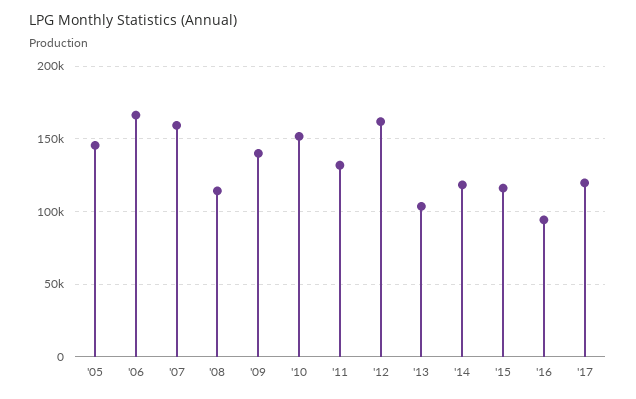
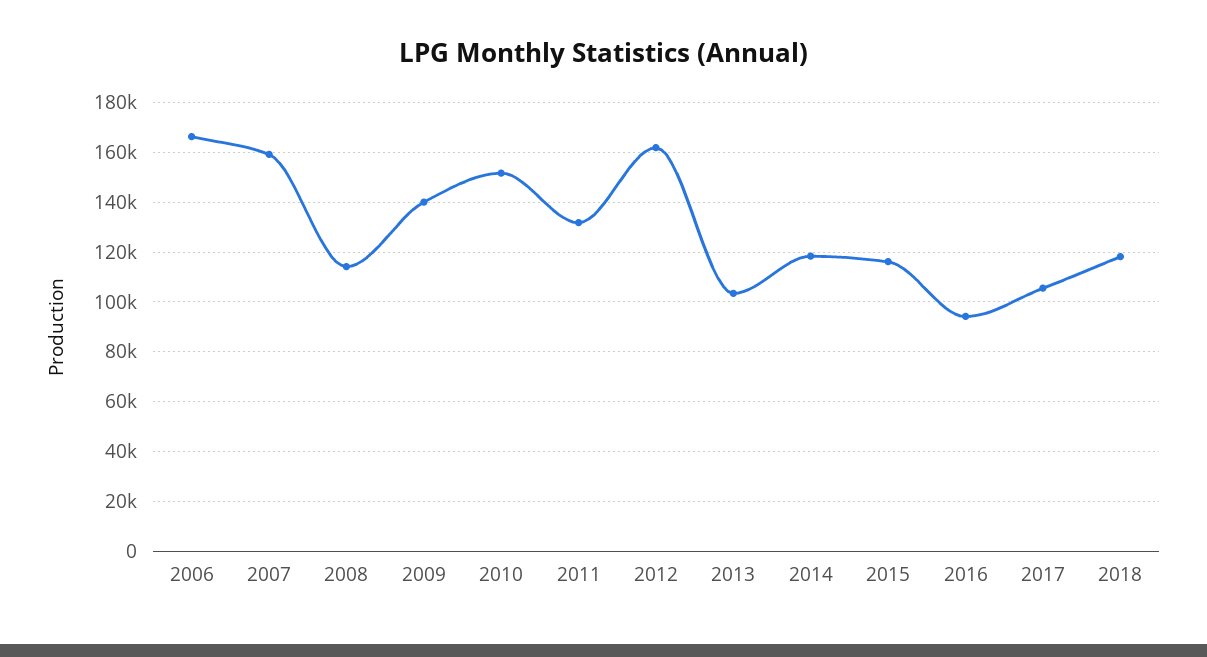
'05: 145000 -> none
'17: 120000 -> 105000
2018: none -> 117500

